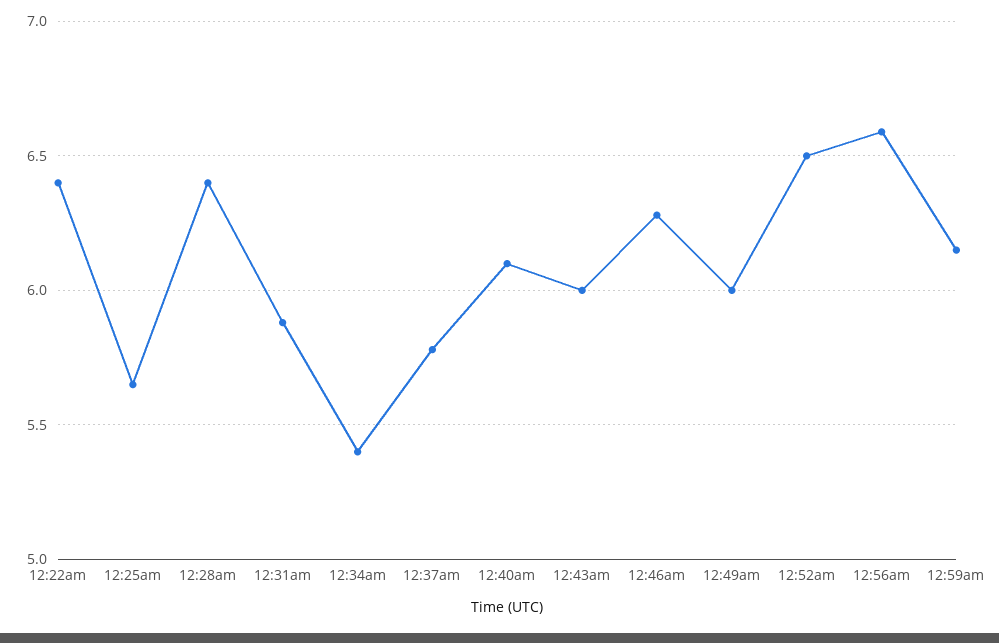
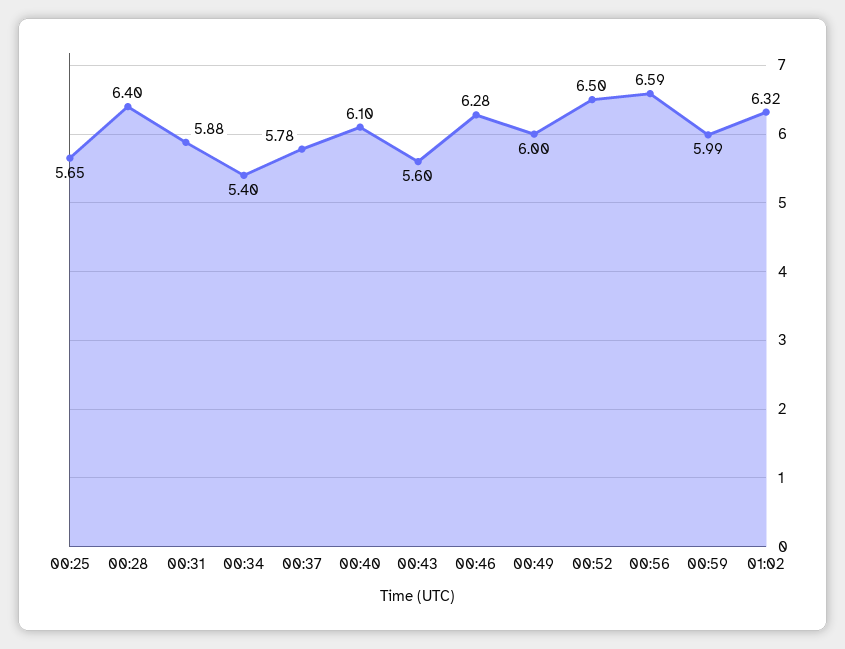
12:22am: 6.4 -> none
12:43am: 6 -> 5.6
12:59am: 6.15 -> 5.99
01:02: none -> 6.32

